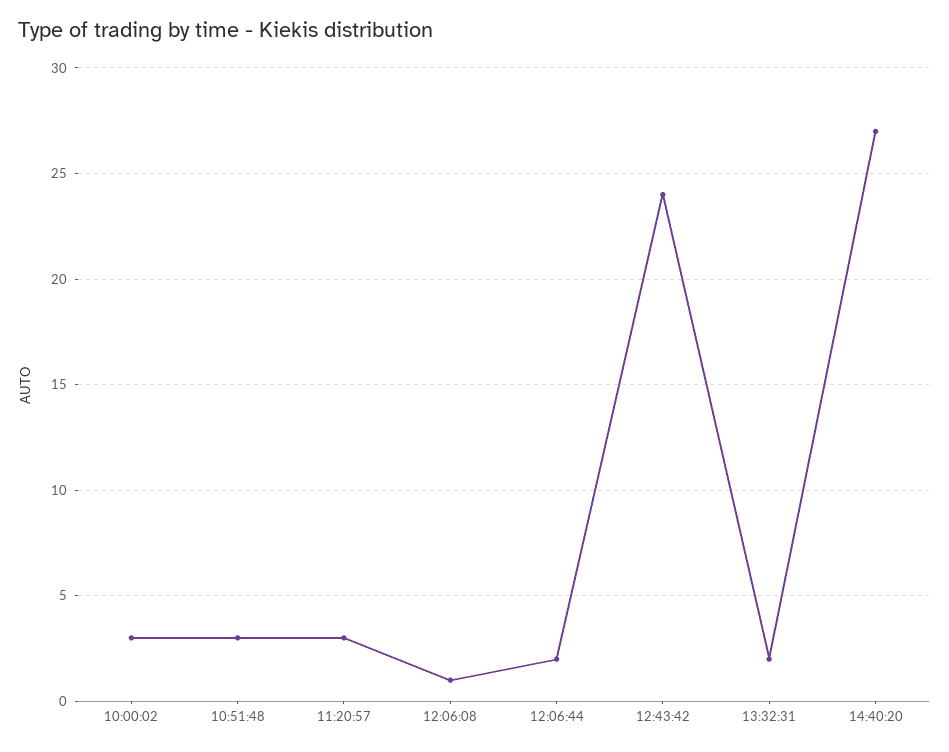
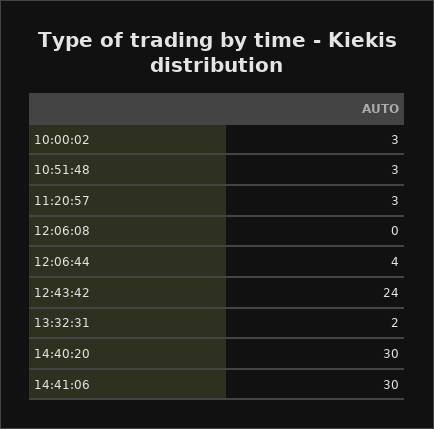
12:06:08: 1 -> 0
12:06:44: 2 -> 4
14:40:20: 27 -> 30
14:41:06: none -> 30

